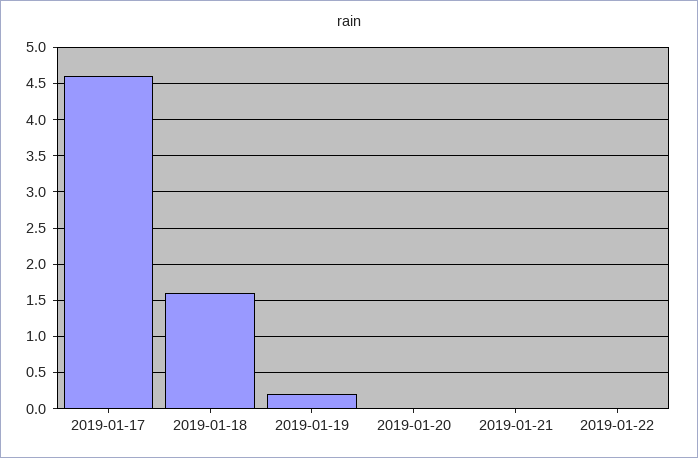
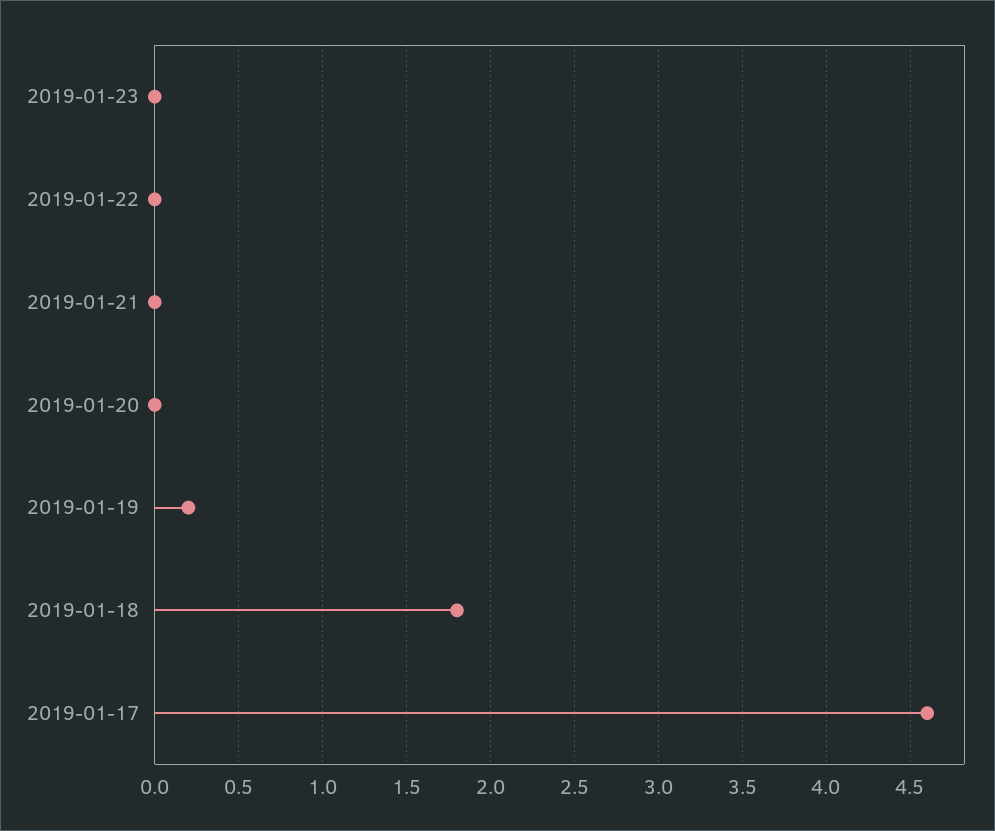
2019-01-18: 1.6 -> 1.8
2019-01-23: none -> 0

